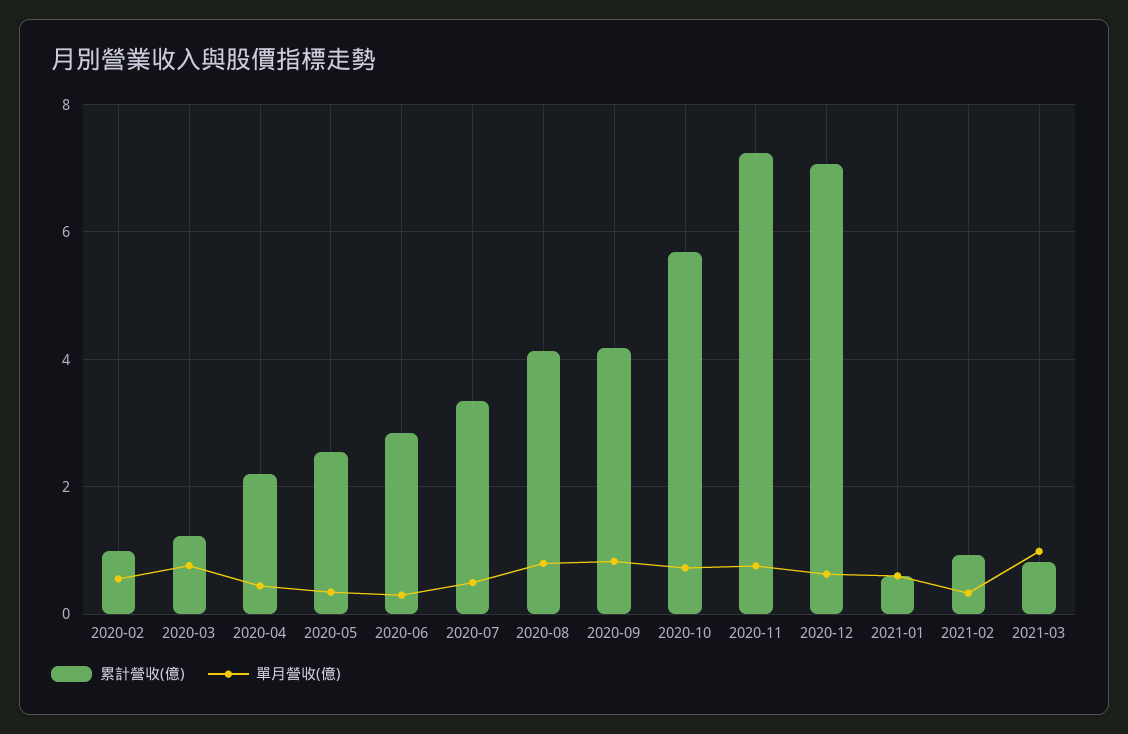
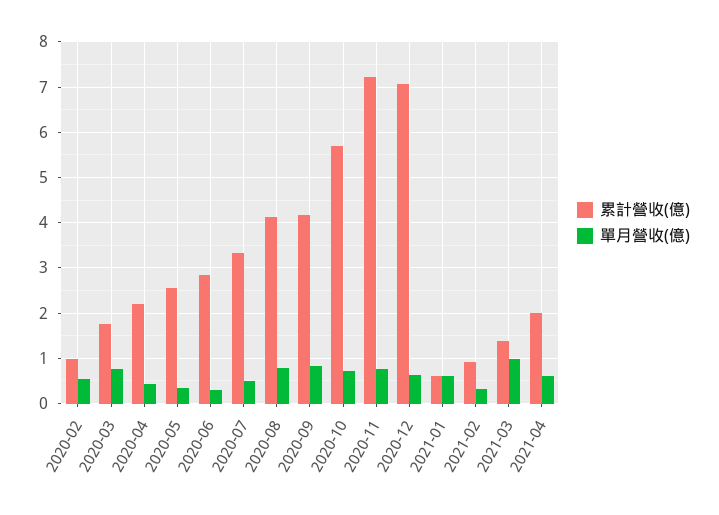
累計營收(億), 2020-03: 1.2 -> 1.8
累計營收(億), 2021-03: 0.8 -> 1.4
累計營收(億), 2021-04: none -> 2
單月營收(億), 2021-04: none -> 0.6

